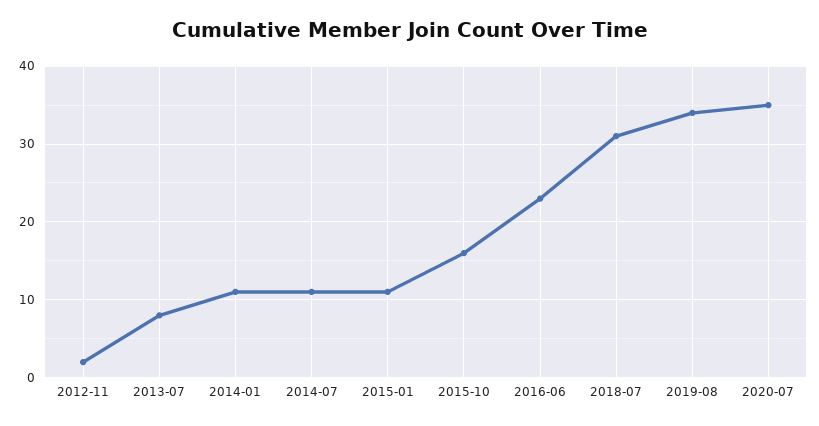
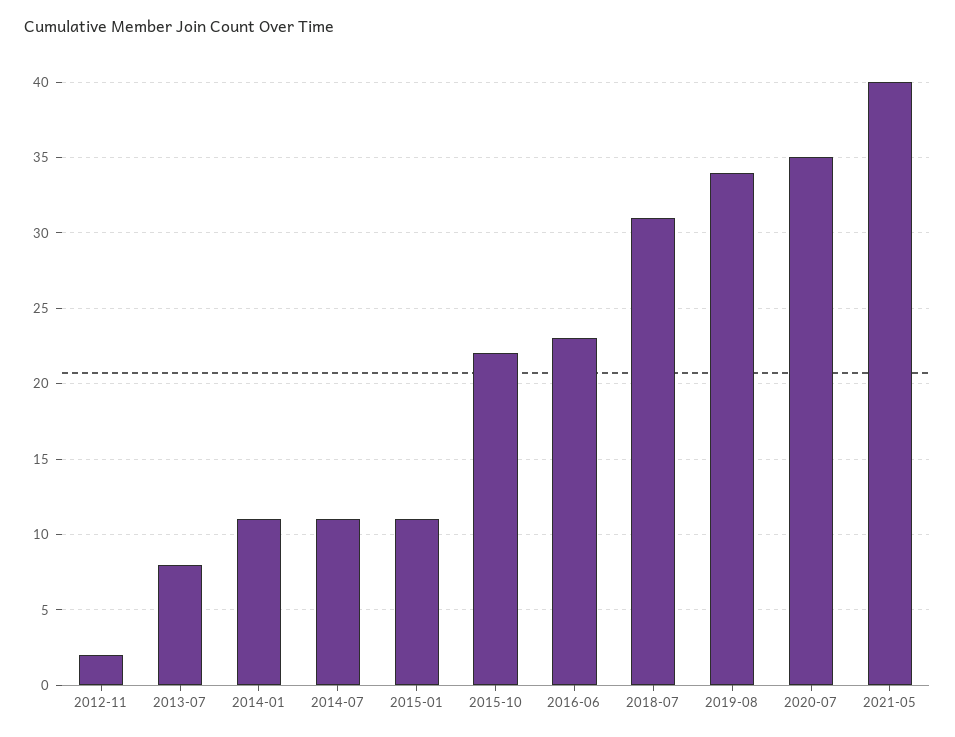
2015-10: 16 -> 22
2021-05: none -> 40

